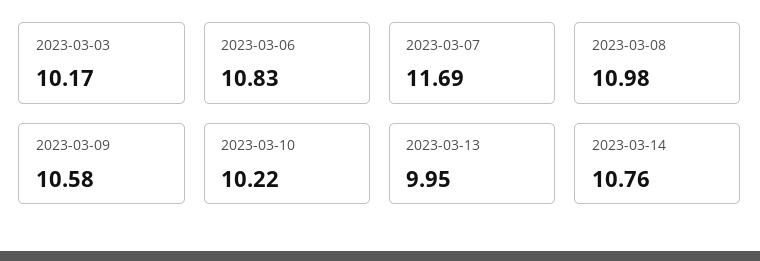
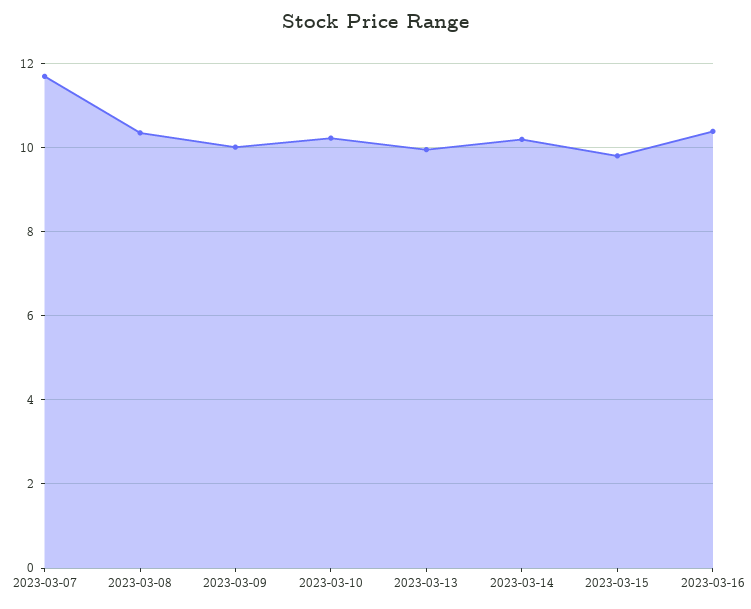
2023-03-03: 10.17 -> none
2023-03-06: 10.83 -> none
2023-03-08: 10.98 -> 10.4
2023-03-09: 10.58 -> 10
2023-03-14: 10.76 -> 10.2
2023-03-15: none -> 9.8
2023-03-16: none -> 10.4

